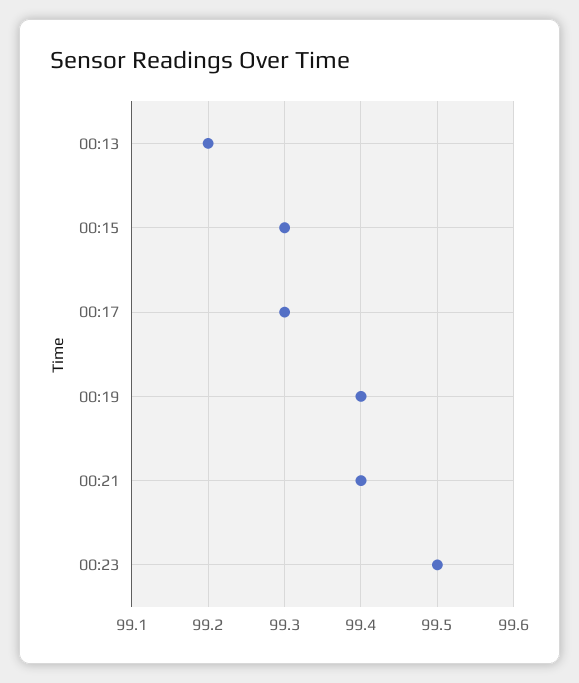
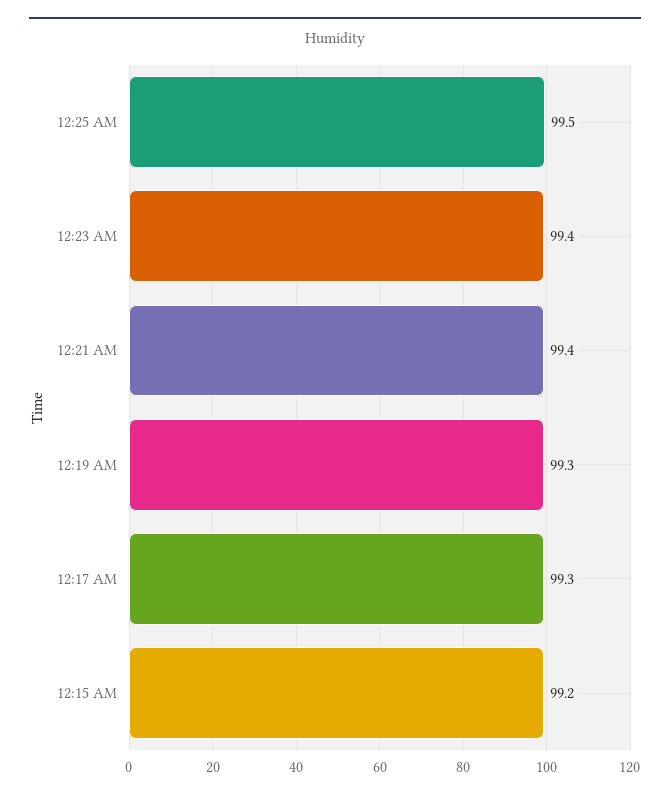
00:13: 99.2 -> none
00:15: 99.3 -> 99.2
00:19: 99.4 -> 99.3
00:23: 99.5 -> 99.4
12:25 AM: none -> 99.5

